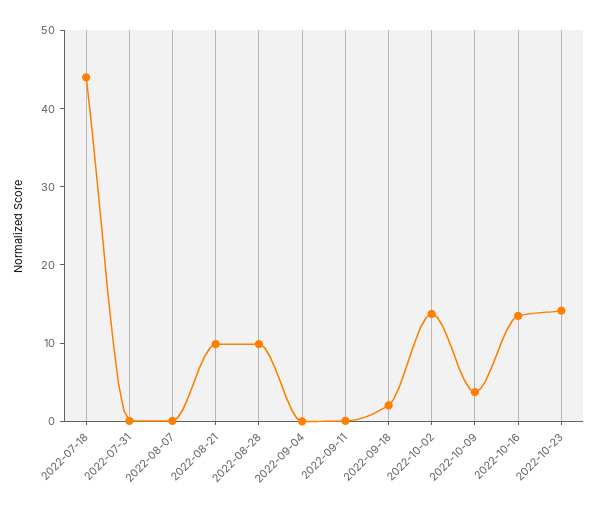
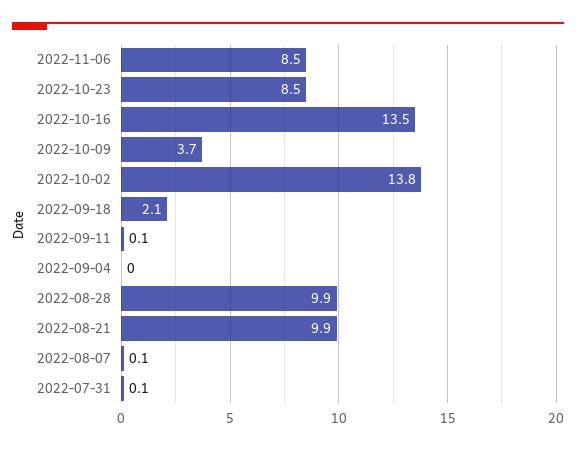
2022-07-18: 44 -> none
2022-10-23: 14 -> 8.5
2022-11-06: none -> 8.5

